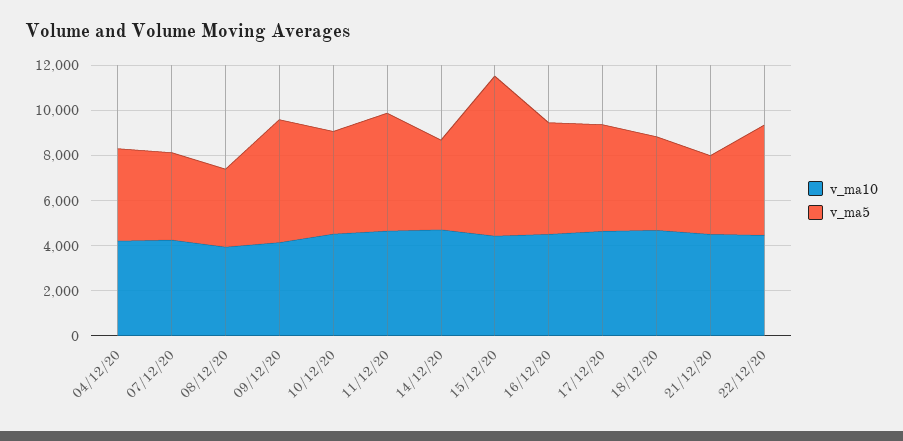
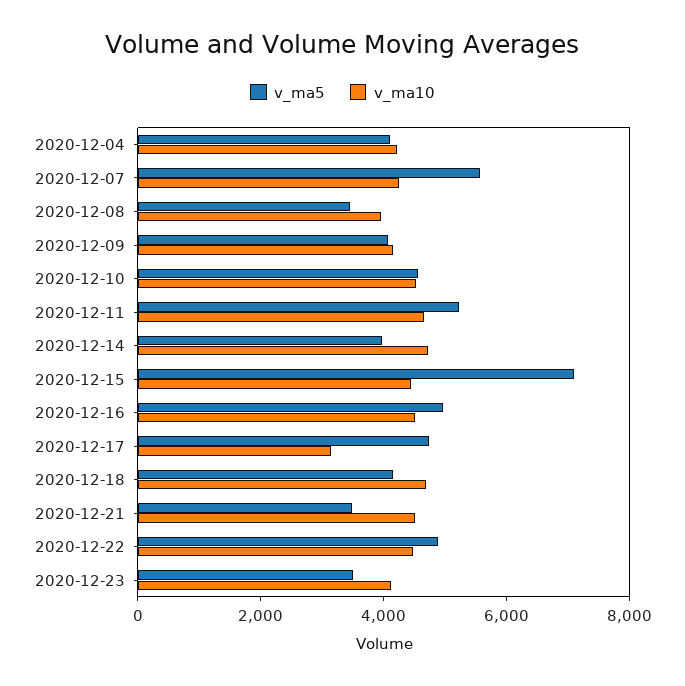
v_ma5, 07/12/20: 4000 -> 5500
v_ma5, 09/12/20: 5500 -> 4000
v_ma10, 17/12/20: 4500 -> 3000
v_ma5, 2020-12-23: none -> 3500
v_ma10, 2020-12-23: none -> 4000

